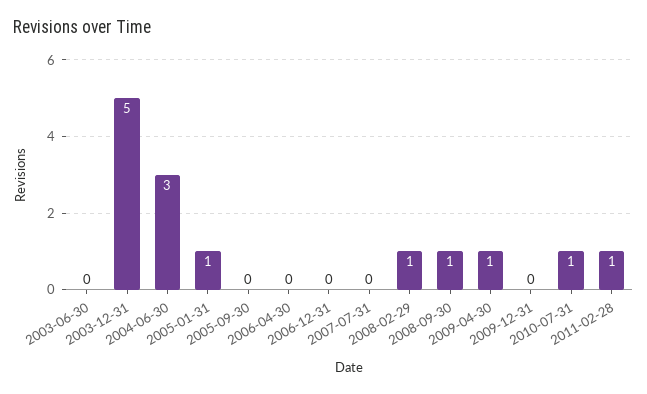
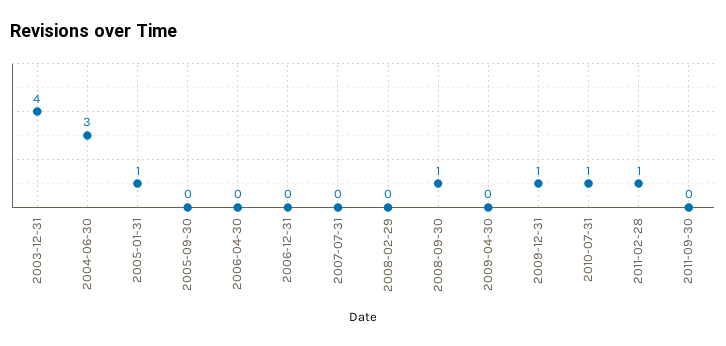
2003-06-30: 0 -> none
2003-12-31: 5 -> 4
2008-02-29: 1 -> 0
2009-04-30: 1 -> 0
2009-12-31: 0 -> 1
2011-09-30: none -> 0

